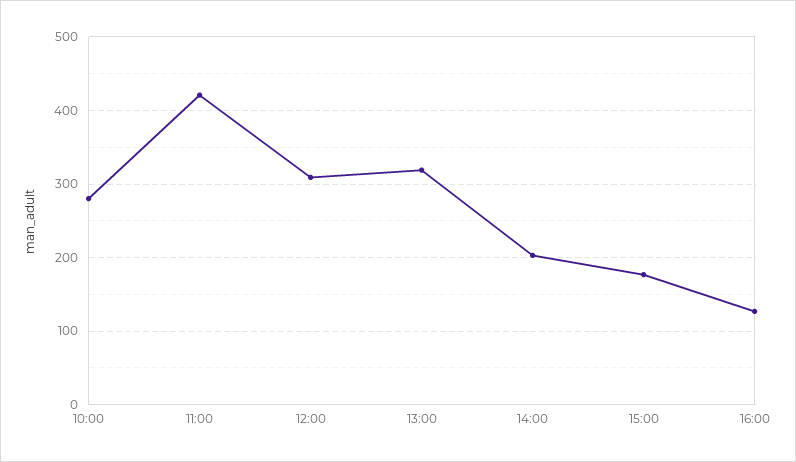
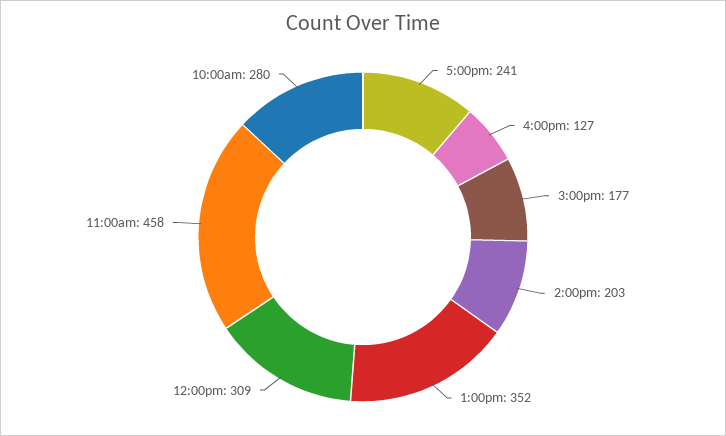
11:00: 420 -> 458
13:00: 320 -> 352
5:00pm: none -> 241

